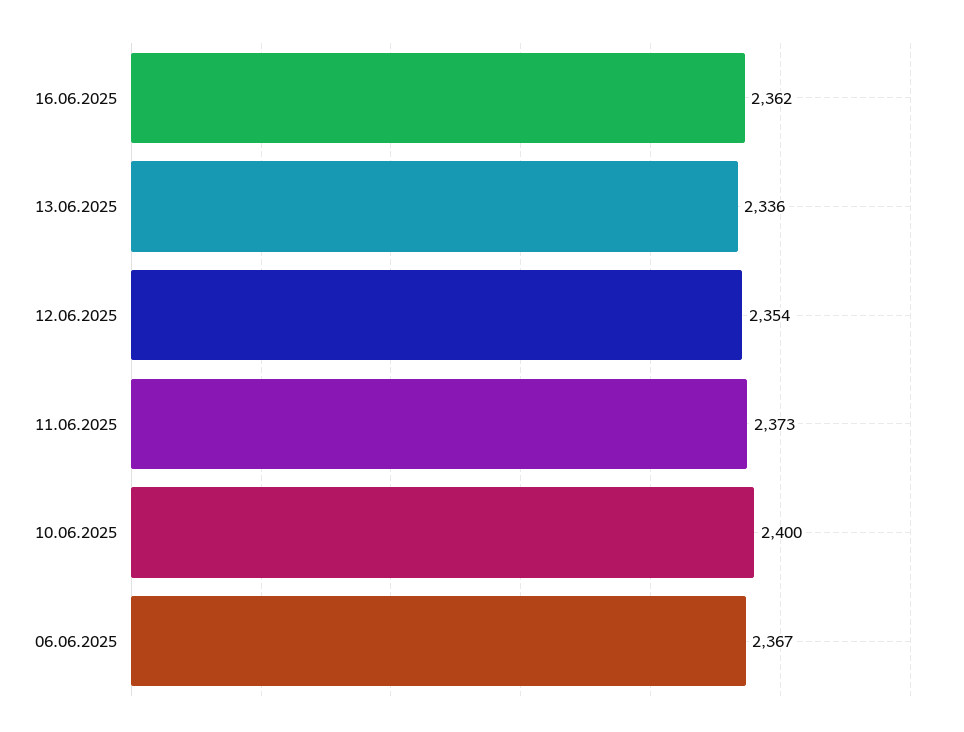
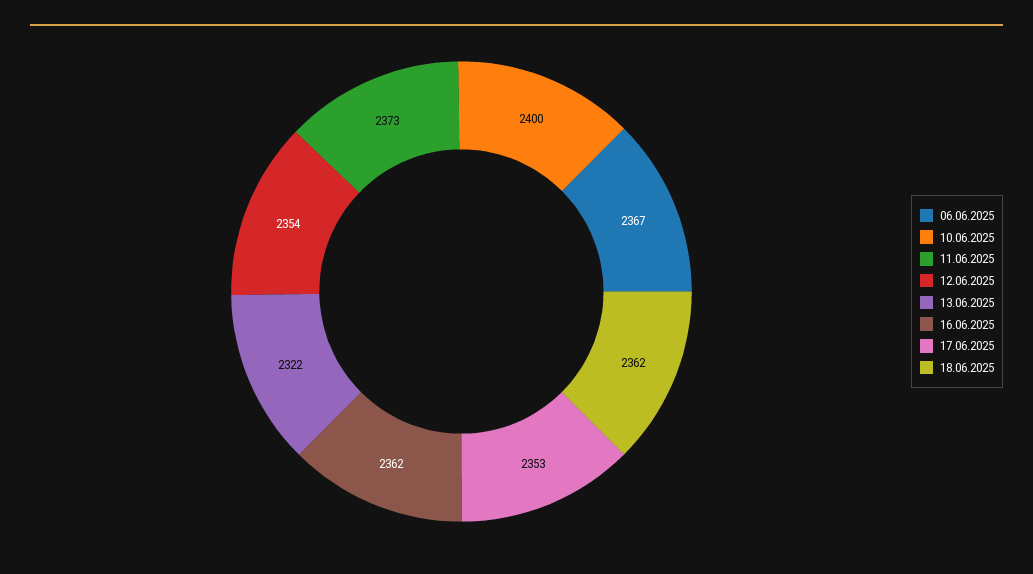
13.06.2025: 2336 -> 2322
17.06.2025: none -> 2353
18.06.2025: none -> 2362

